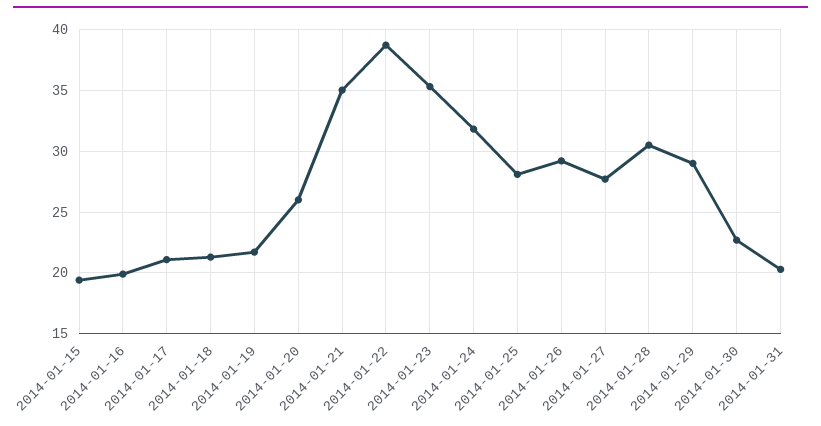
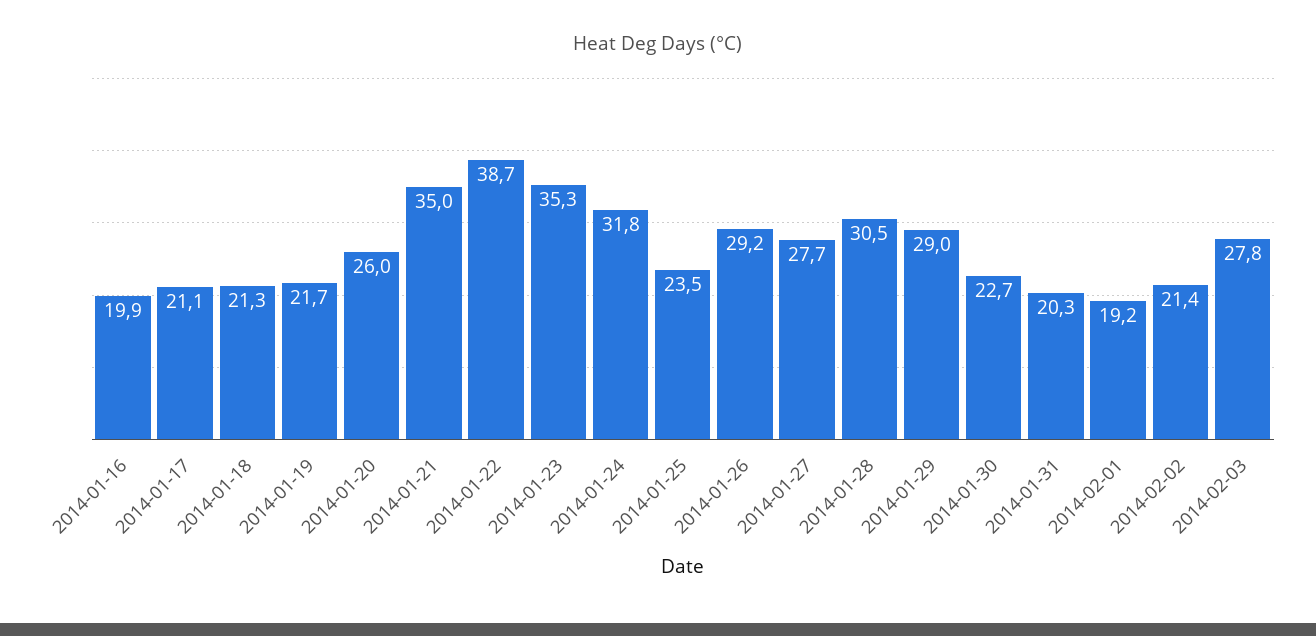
2014-01-15: 19.5 -> none
2014-01-25: 28 -> 23.5
2014-02-01: none -> 19.2
2014-02-02: none -> 21.4
2014-02-03: none -> 27.8

